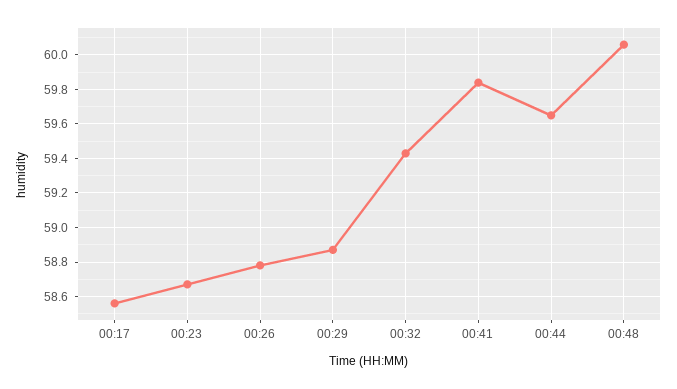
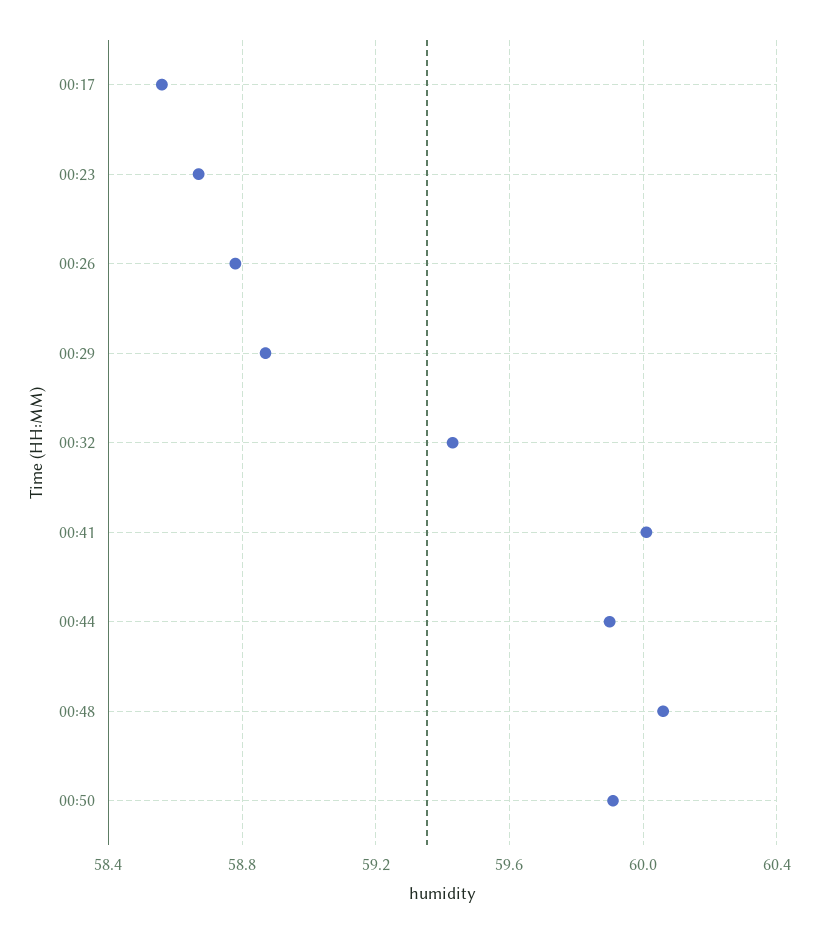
00:41: 59.85 -> 60
00:44: 59.65 -> 59.9
00:50: none -> 59.9

